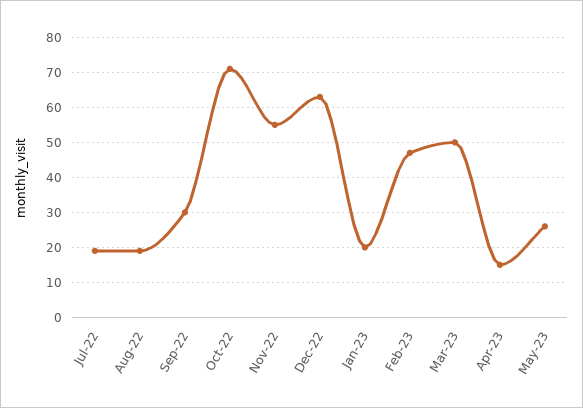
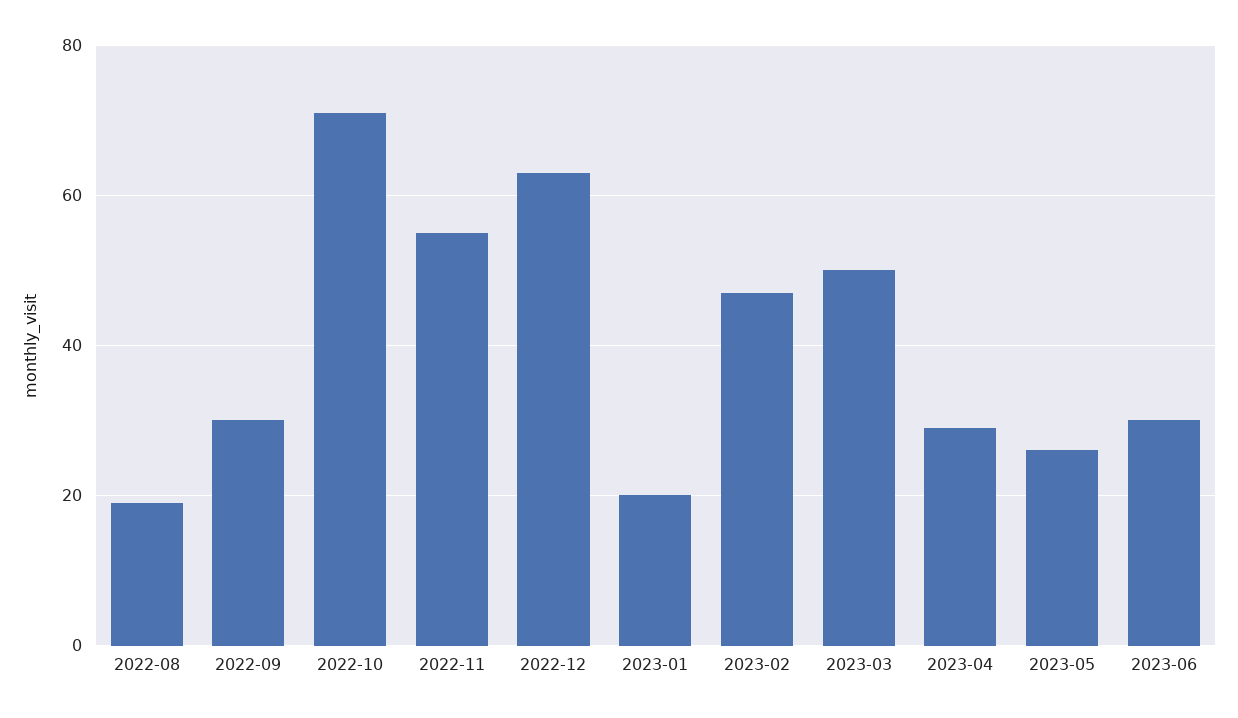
Jul-22: 20 -> none
Apr-23: 15 -> 30
2023-06: none -> 30

